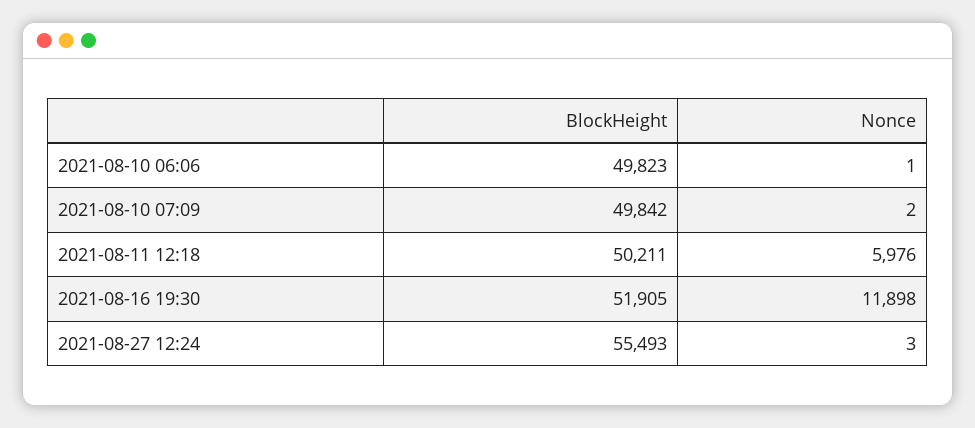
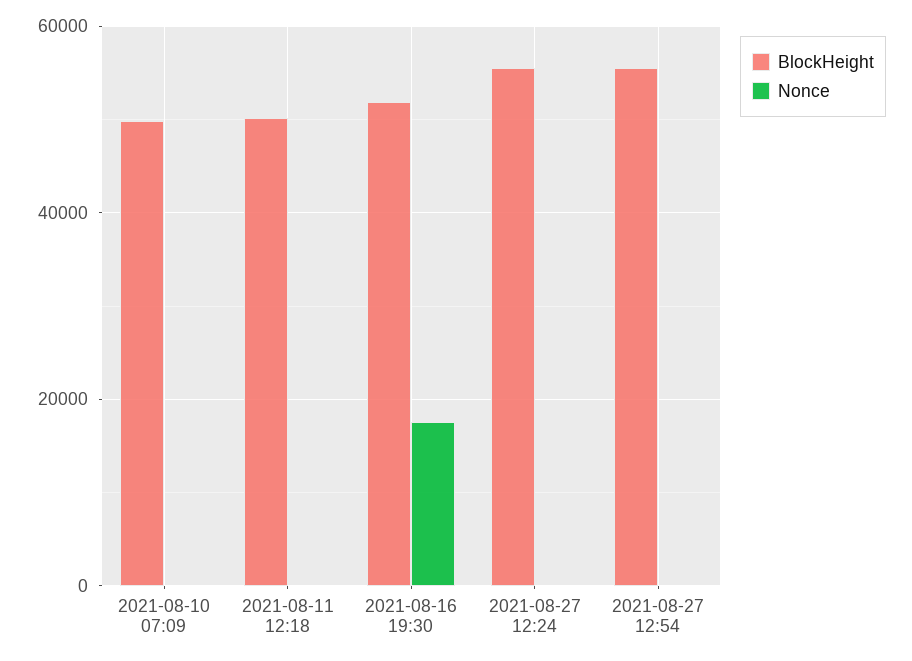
BlockHeight, 2021-08-10 06:06: 49823 -> none
Nonce, 2021-08-10 06:06: 1 -> none
Nonce, 2021-08-11 12:18: 5976 -> 0
Nonce, 2021-08-16 19:30: 11898 -> 18000
BlockHeight, 2021-08-27 12:54: none -> 56000
Nonce, 2021-08-27 12:54: none -> 0

